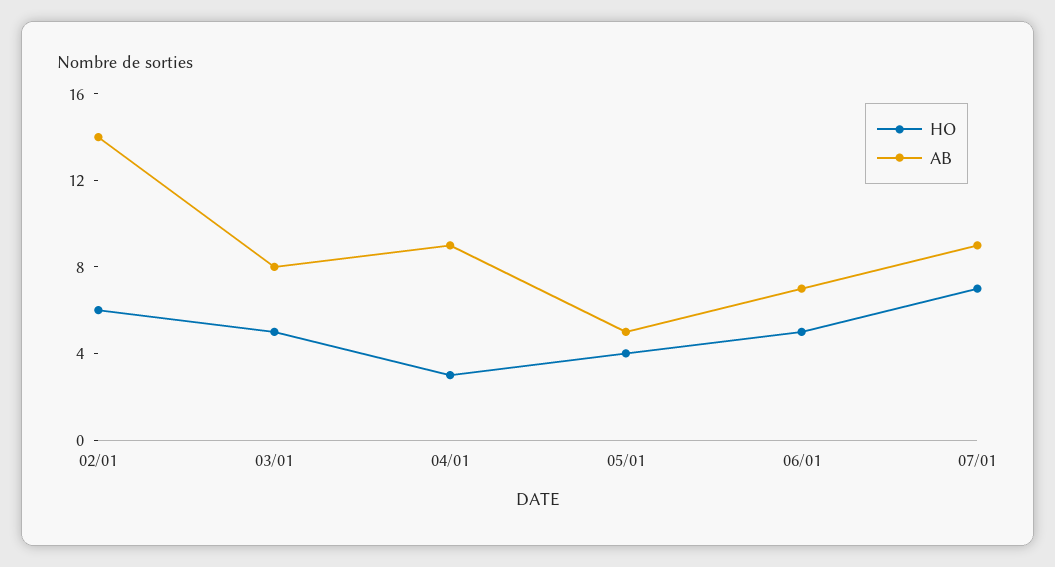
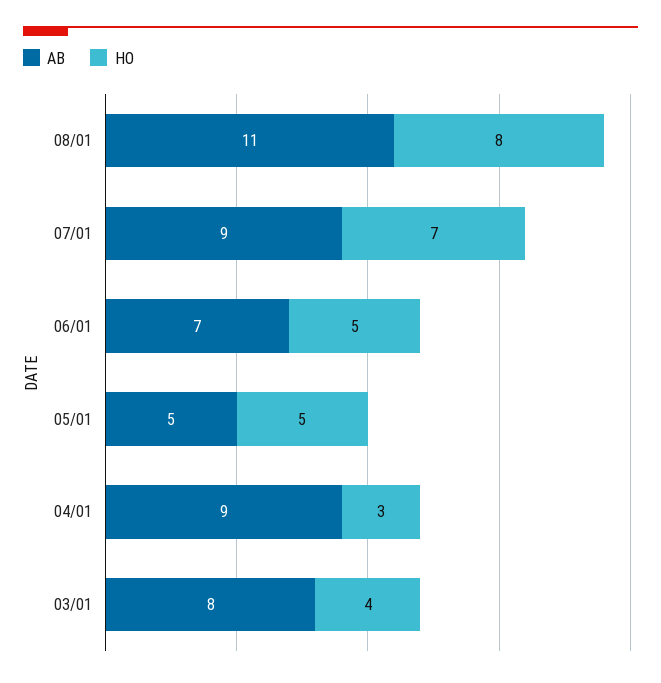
HO, 02/01: 6 -> none
AB, 02/01: 14 -> none
HO, 03/01: 5 -> 4
HO, 05/01: 4 -> 5
AB, 08/01: none -> 11
HO, 08/01: none -> 8

